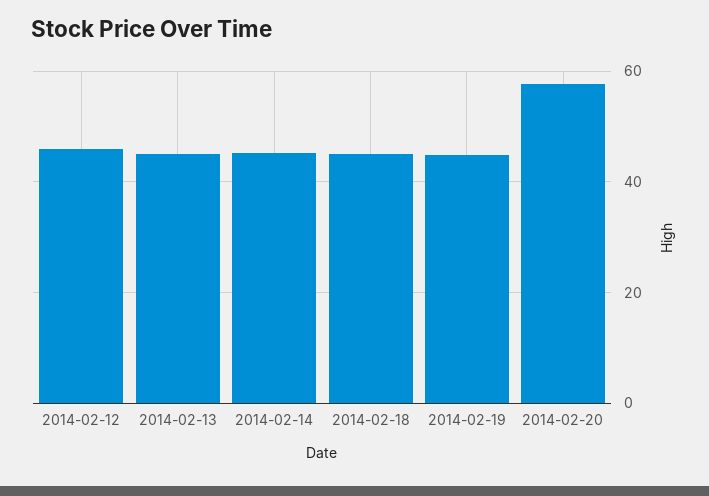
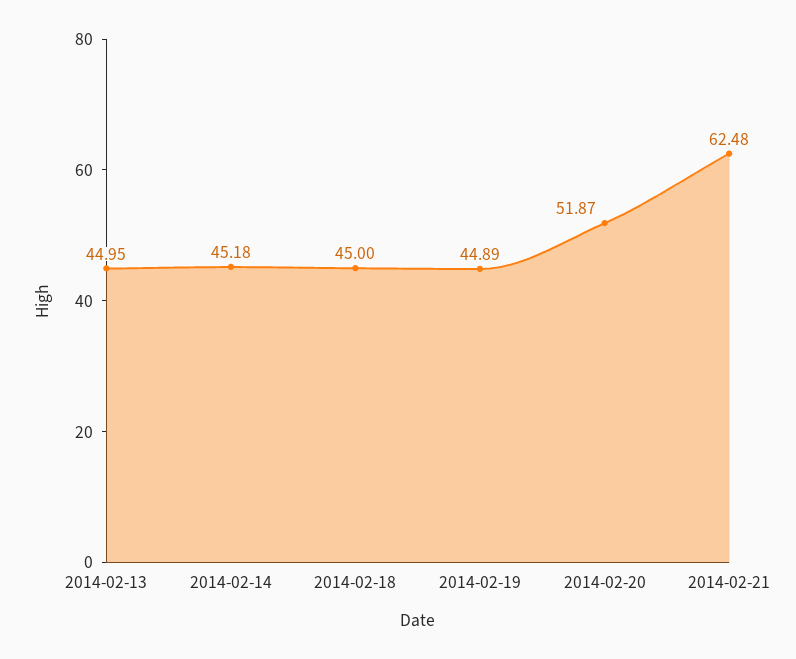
2014-02-12: 46 -> none
2014-02-20: 58 -> 51.87
2014-02-21: none -> 62.48

